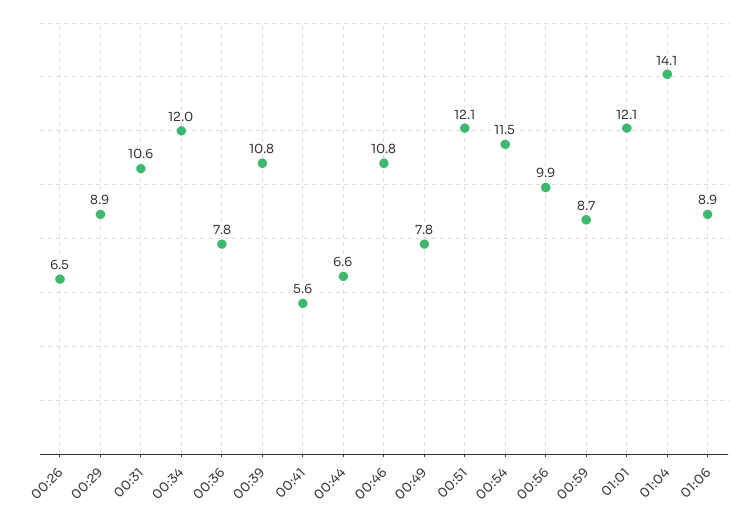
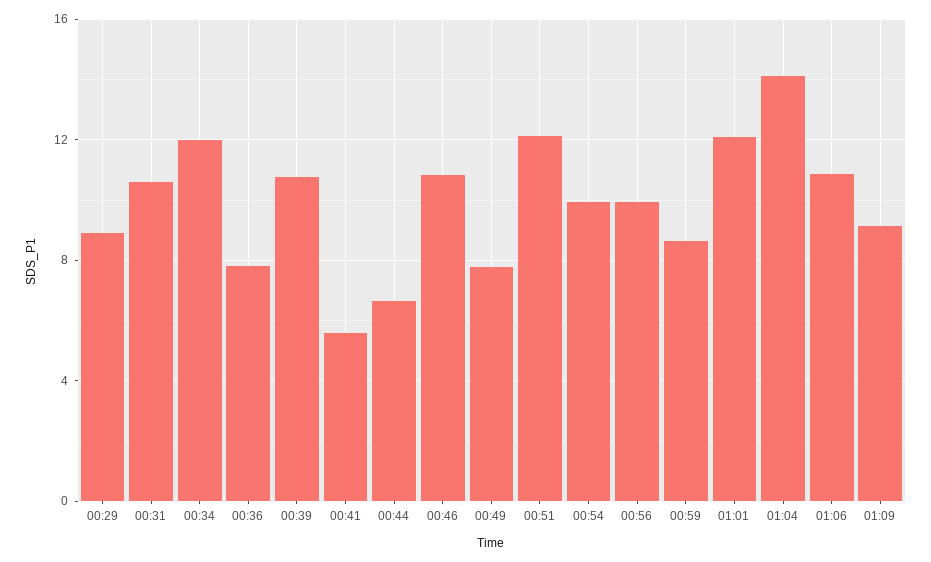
00:26: 6.5 -> none
00:54: 11.5 -> 10
01:06: 8.9 -> 11
01:09: none -> 9

